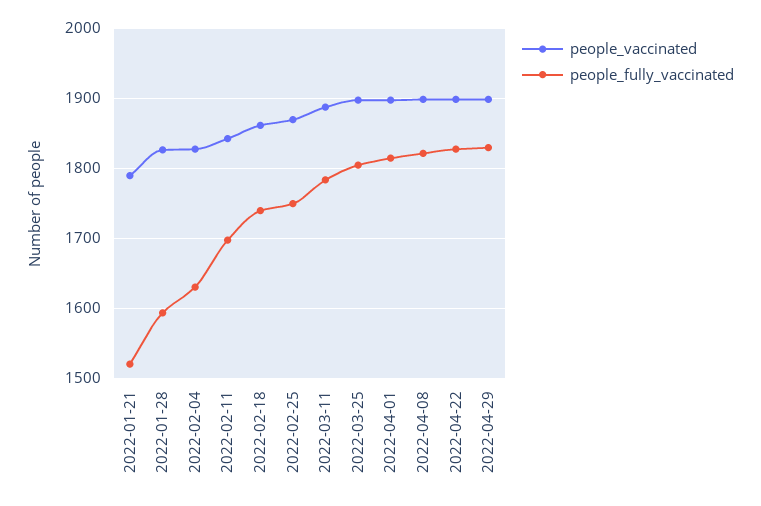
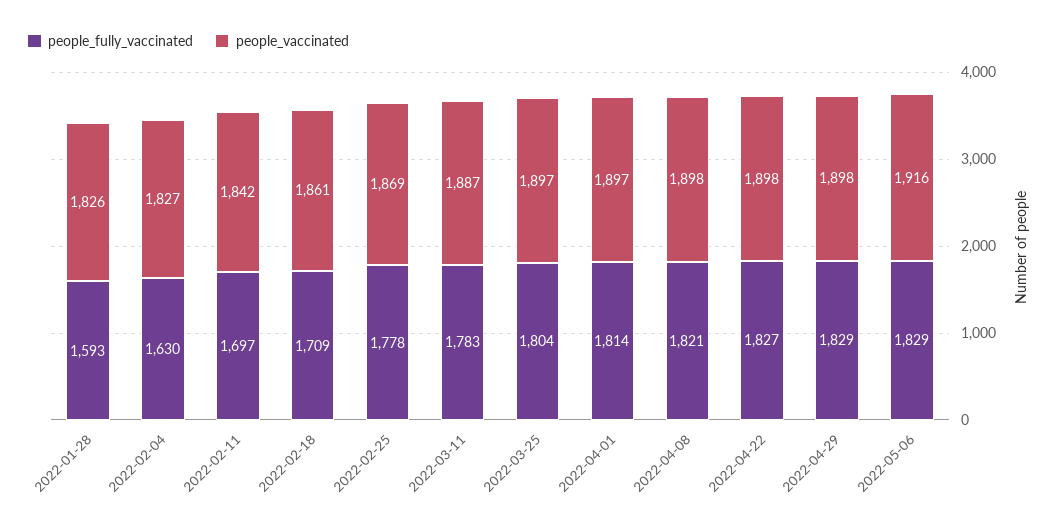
people_vaccinated, 2022-01-21: 1790 -> none
people_fully_vaccinated, 2022-01-21: 1520 -> none
people_fully_vaccinated, 2022-02-18: 1740 -> 1709
people_fully_vaccinated, 2022-02-25: 1750 -> 1778
people_fully_vaccinated, 2022-05-06: none -> 1829
people_vaccinated, 2022-05-06: none -> 1916

